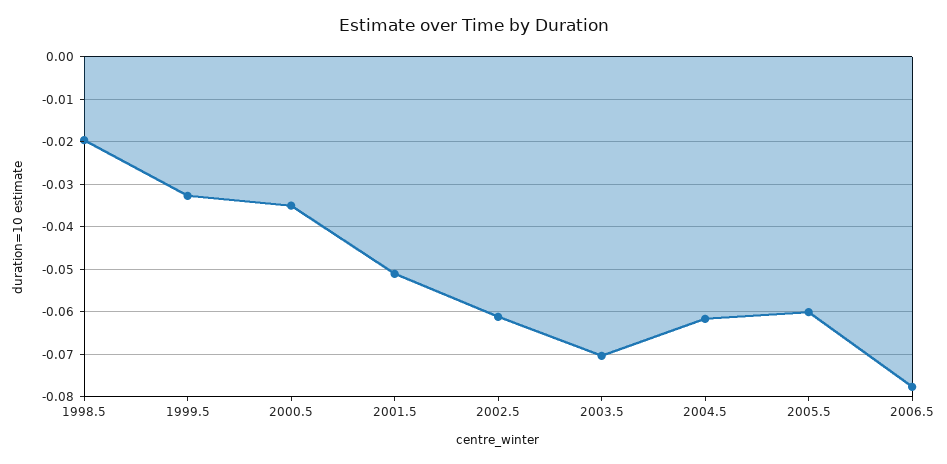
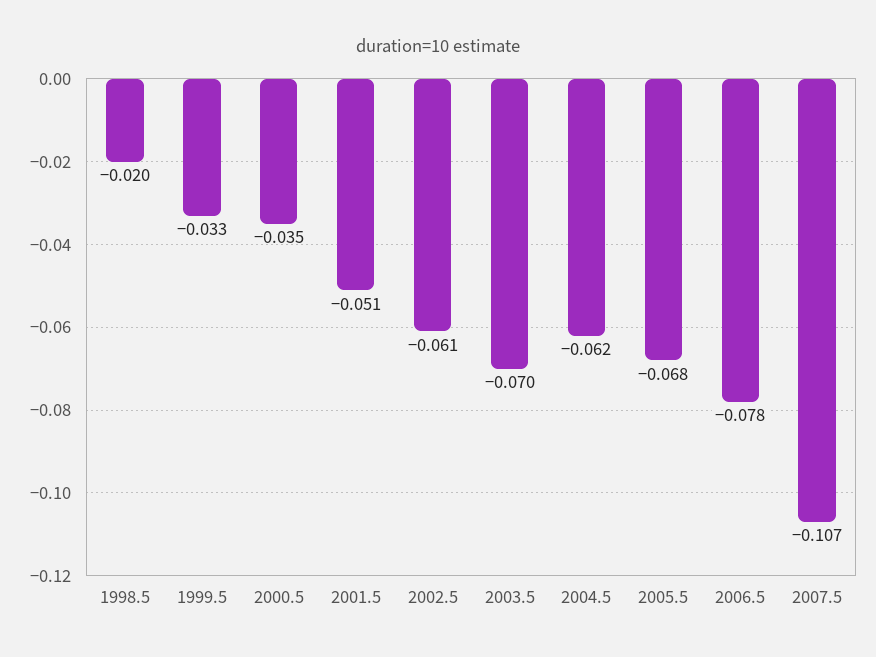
2005.5: -0.06 -> -0.068
2007.5: none -> -0.107

